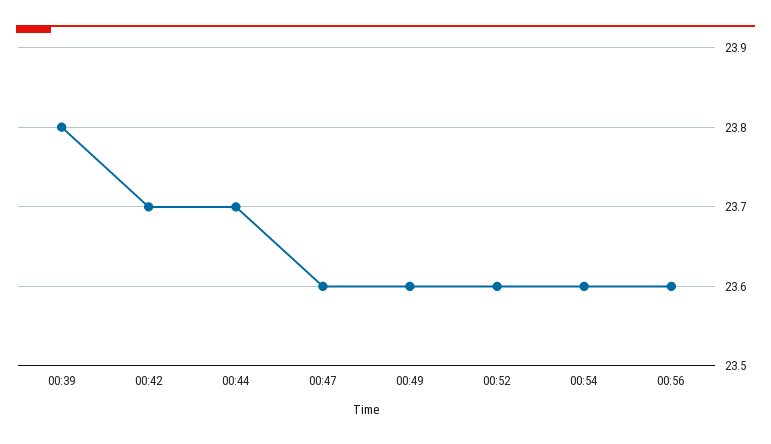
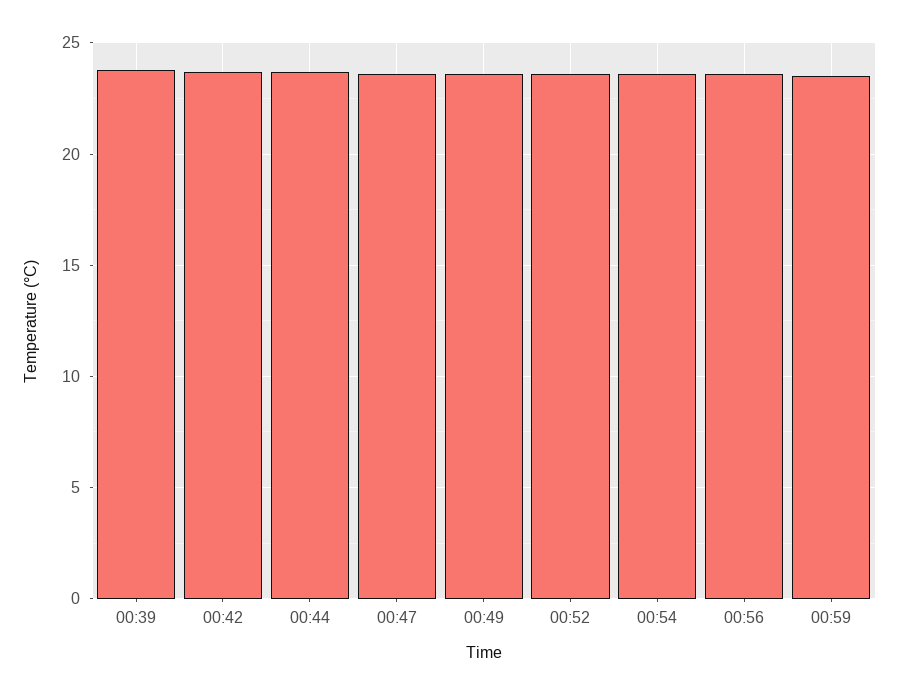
00:59: none -> 23.5

